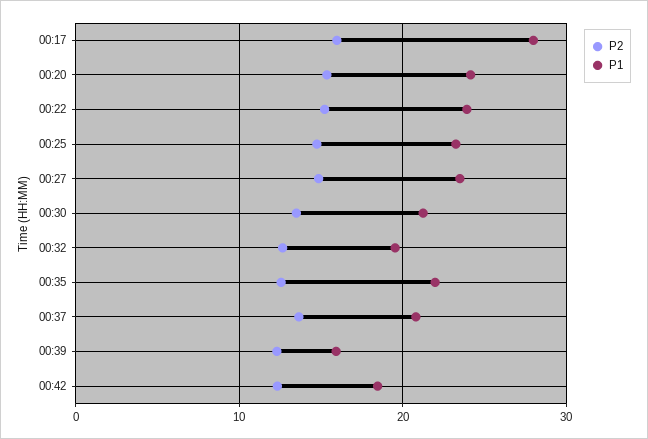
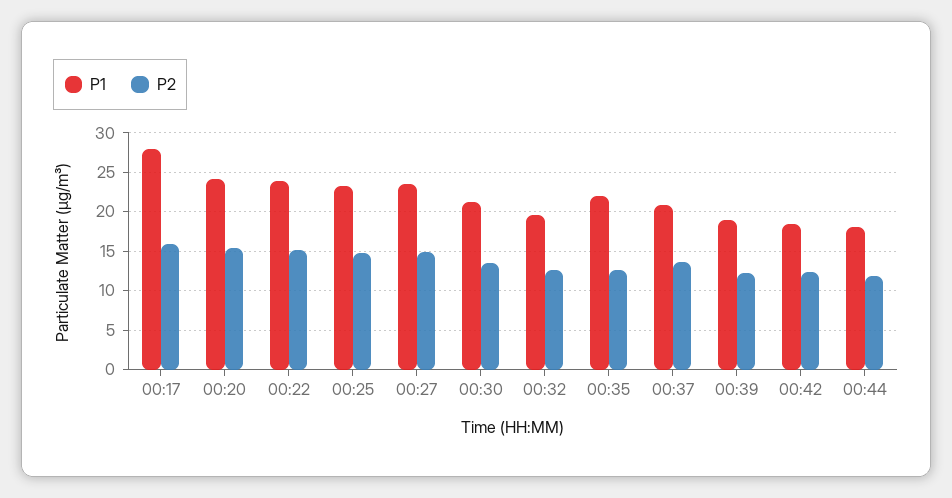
P1, 00:39: 16 -> 19
P1, 00:44: none -> 18
P2, 00:44: none -> 12

